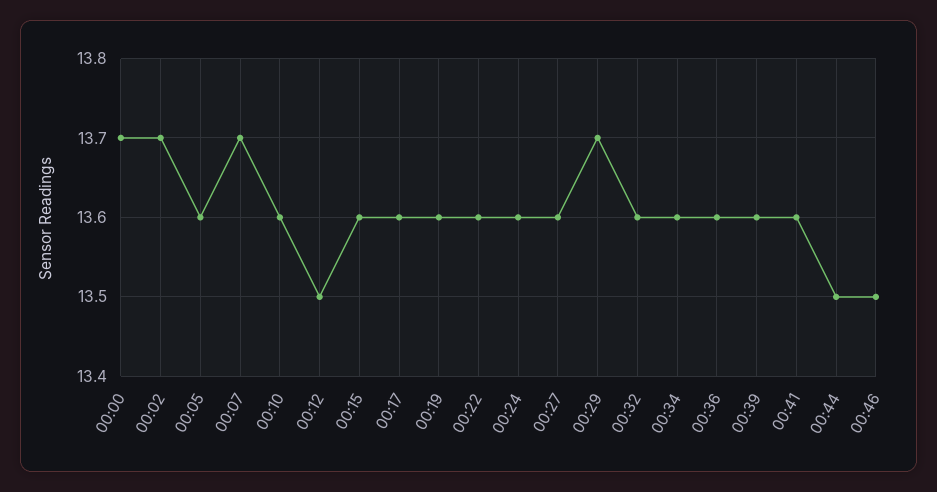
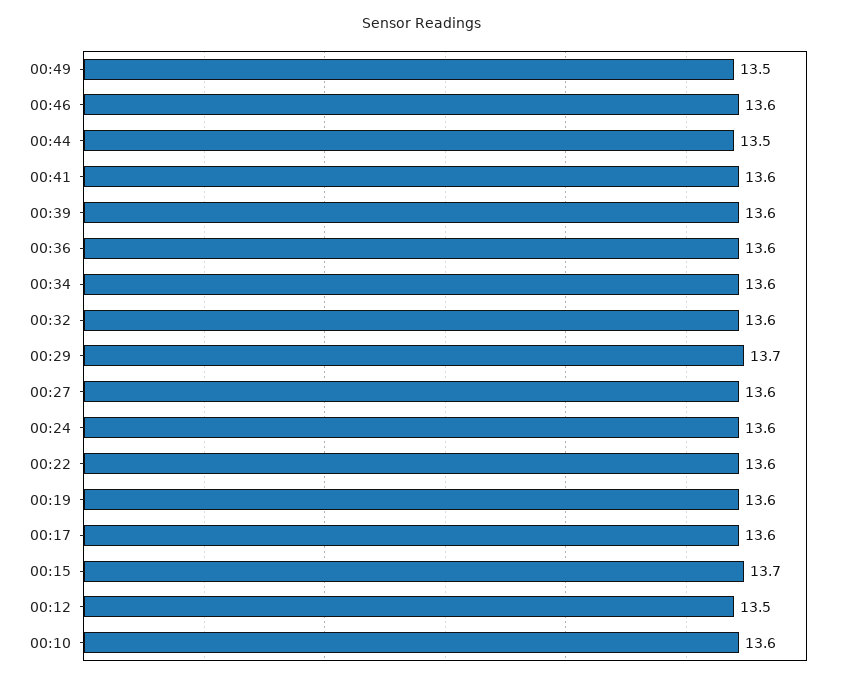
00:00: 13.7 -> none
00:02: 13.7 -> none
00:05: 13.6 -> none
00:07: 13.7 -> none
00:15: 13.6 -> 13.7
00:46: 13.5 -> 13.6
00:49: none -> 13.5

